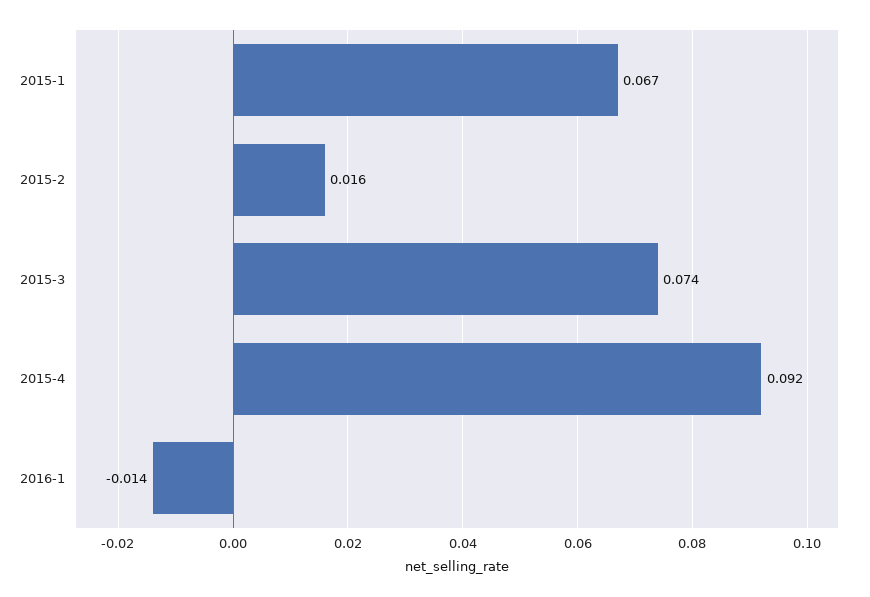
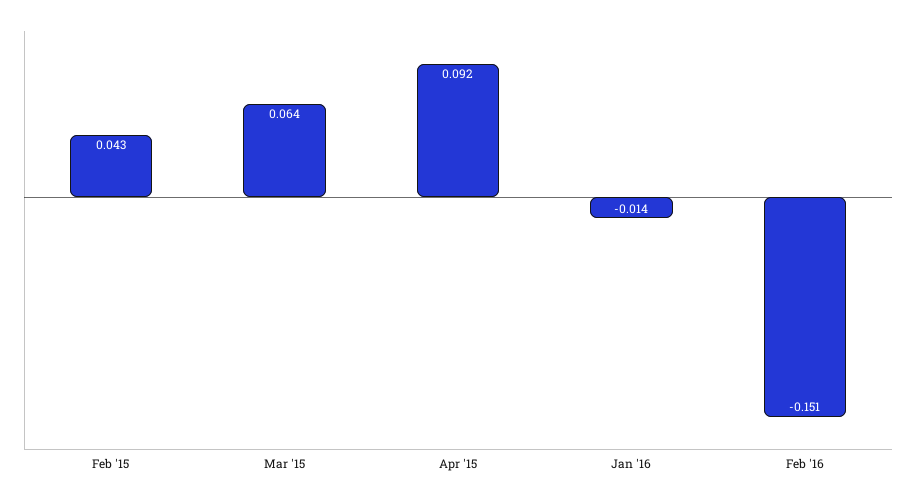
2015-1: 0.067 -> none
2015-2: 0.016 -> 0.043
2015-3: 0.074 -> 0.064
Feb '16: none -> -0.151

